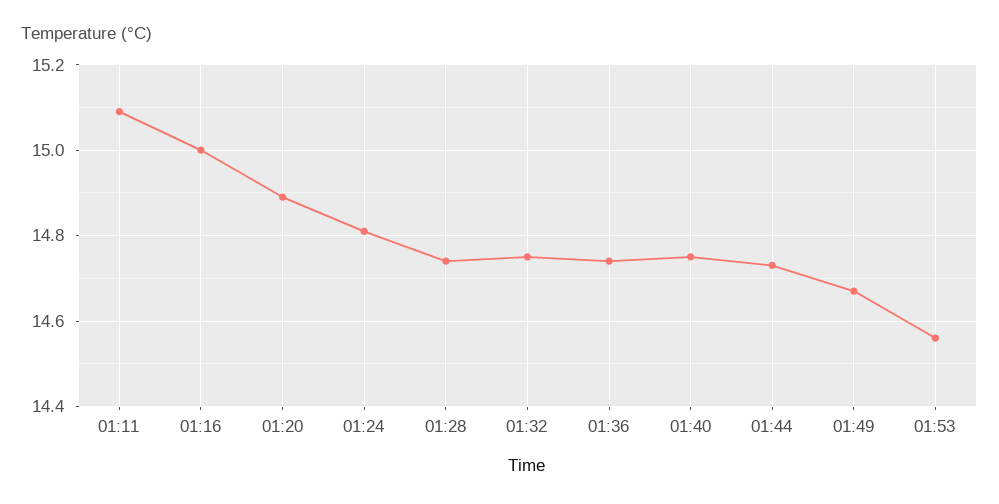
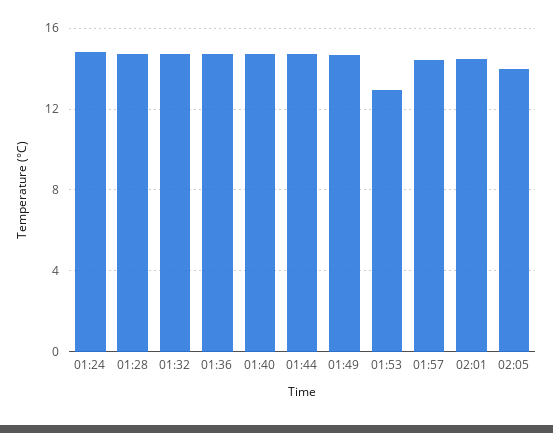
01:11: 15.1 -> none
01:16: 15 -> none
01:20: 14.9 -> none
01:53: 14.55 -> 13
01:57: none -> 14.5
02:01: none -> 14.5
02:05: none -> 14

